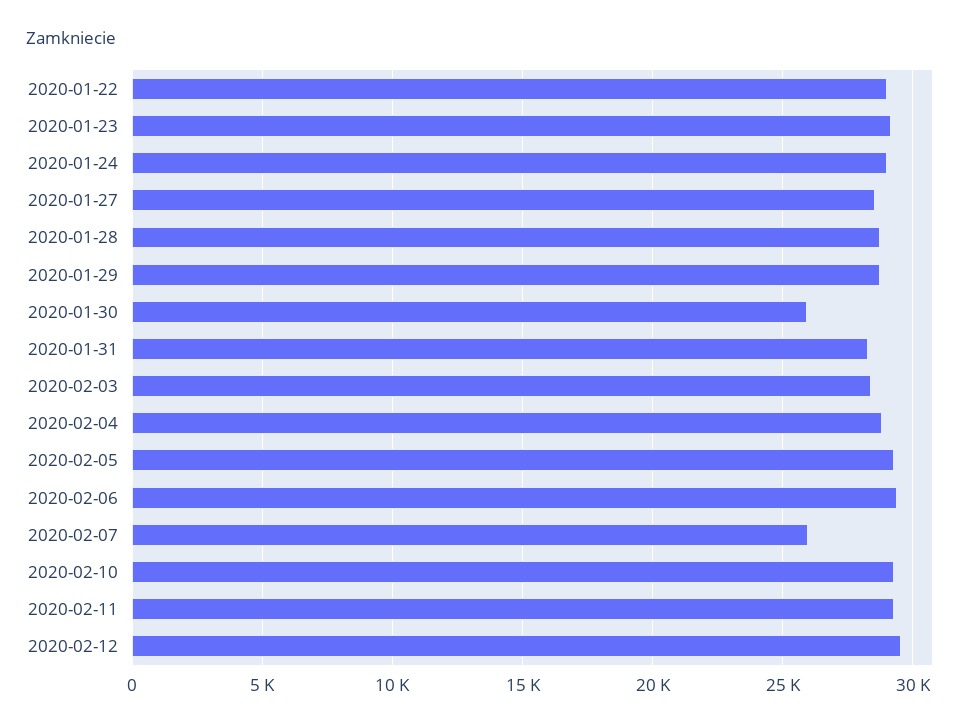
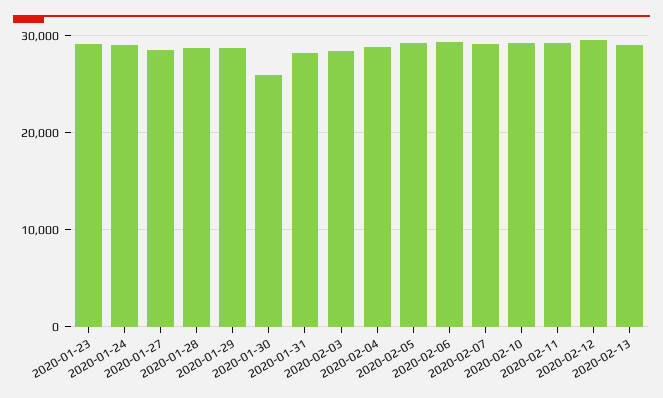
2020-01-22: 29000 -> none
2020-02-07: 26000 -> 29000
2020-02-13: none -> 29000

